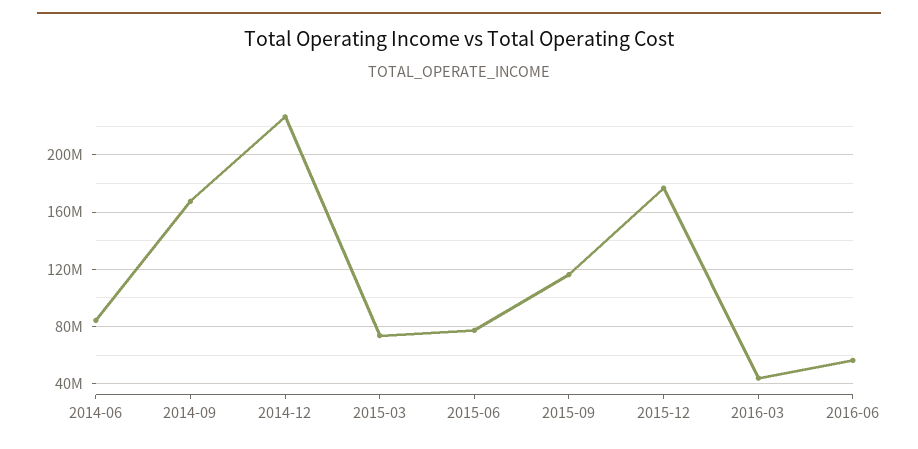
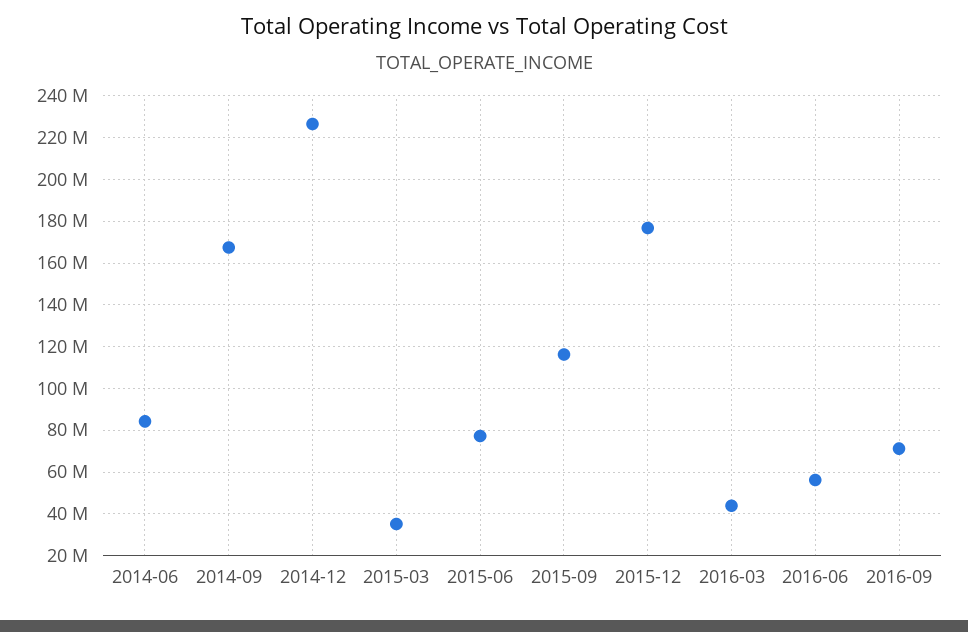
2015-03: 75000000 -> 35000000
2016-09: none -> 70000000

